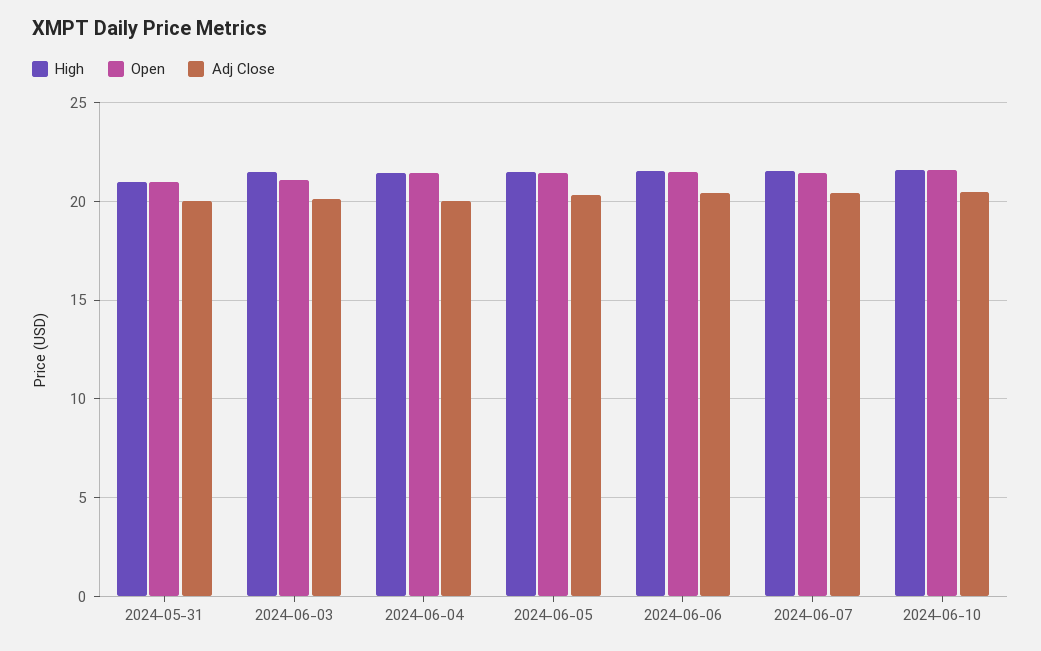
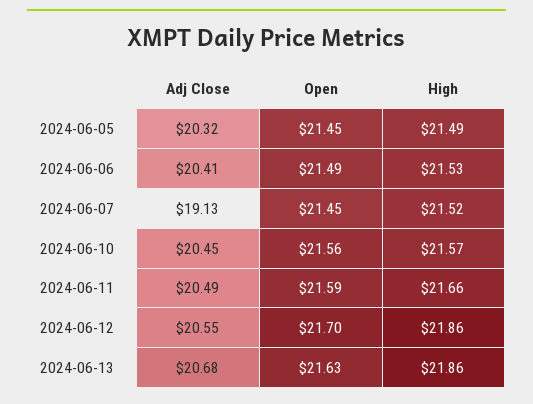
High, 2024-05-31: 21 -> none
Open, 2024-05-31: 21 -> none
Adj Close, 2024-05-31: 20 -> none
High, 2024-06-03: 21.5 -> none
Open, 2024-06-03: 21 -> none
Adj Close, 2024-06-03: 20 -> none
High, 2024-06-04: 21.5 -> none
Open, 2024-06-04: 21.5 -> none
Adj Close, 2024-06-04: 20 -> none
Adj Close, 2024-06-07: 20.5 -> 19.13
Adj Close, 2024-06-11: none -> 20.49
Open, 2024-06-11: none -> 21.59
High, 2024-06-11: none -> 21.66
Adj Close, 2024-06-12: none -> 20.55
Open, 2024-06-12: none -> 21.7
High, 2024-06-12: none -> 21.86
Adj Close, 2024-06-13: none -> 20.68
Open, 2024-06-13: none -> 21.63
High, 2024-06-13: none -> 21.86

